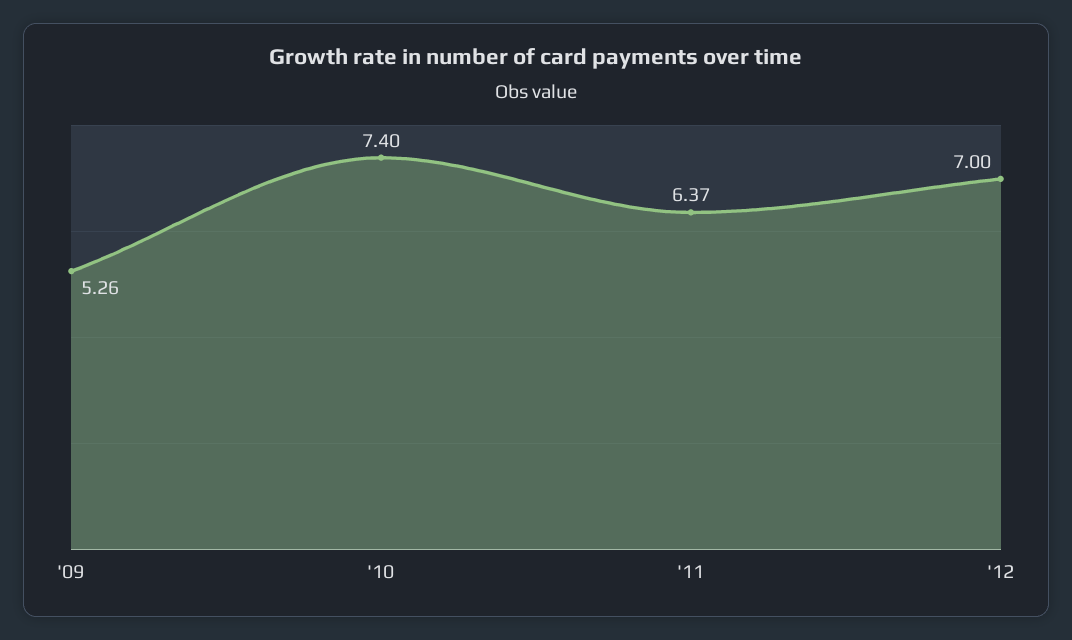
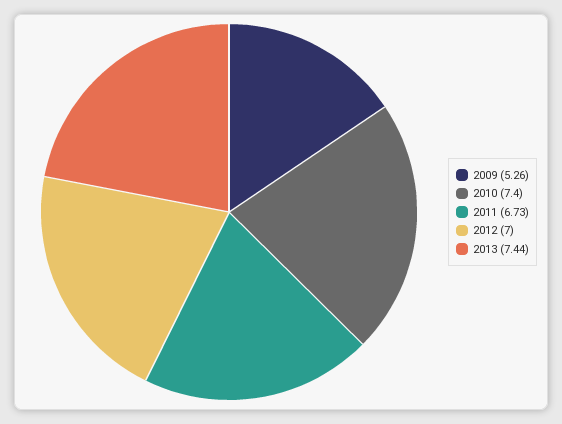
'11: 6.37 -> 6.73
2013: none -> 7.44

